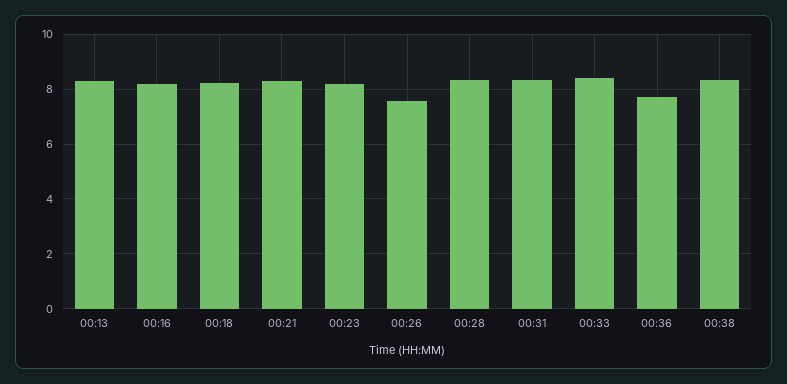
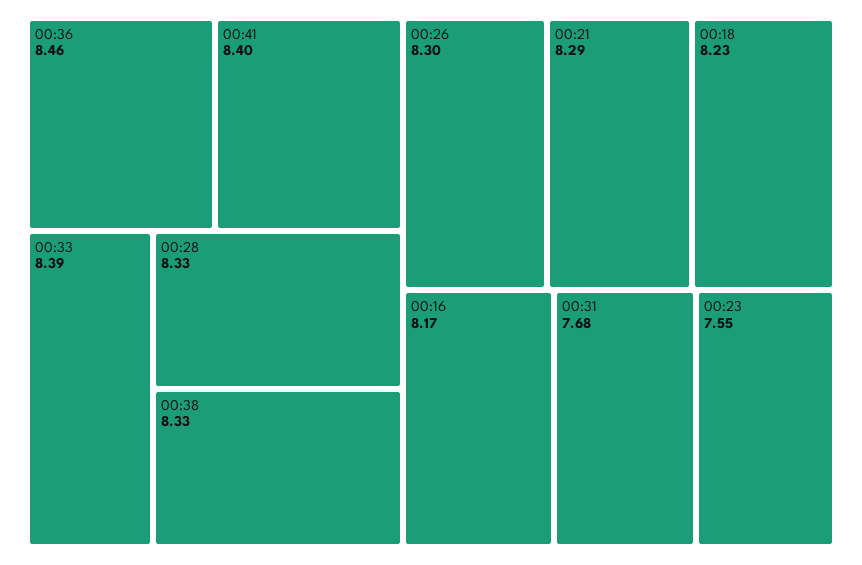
00:13: 8.25 -> none
00:23: 8.25 -> 7.55
00:26: 7.5 -> 8.3
00:31: 8.25 -> 7.68
00:36: 7.75 -> 8.46
00:41: none -> 8.4

